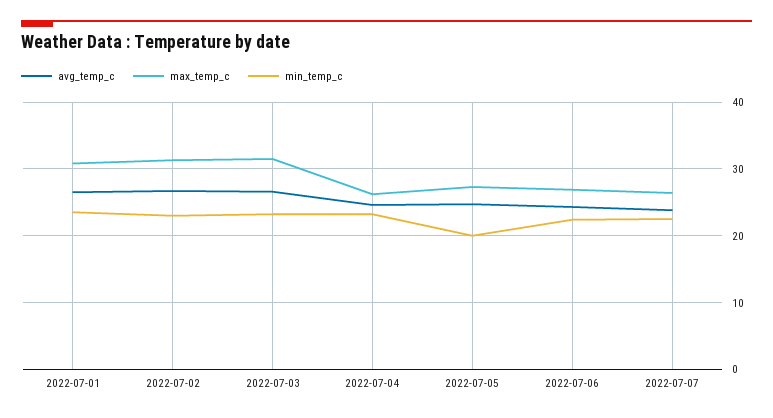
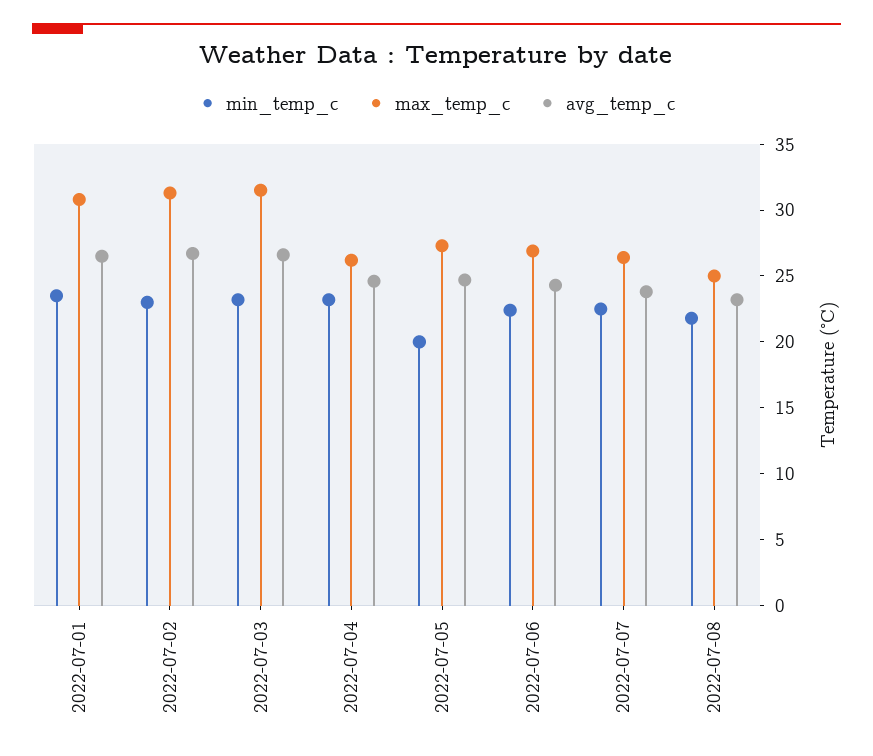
min_temp_c, 2022-07-08: none -> 22
max_temp_c, 2022-07-08: none -> 25
avg_temp_c, 2022-07-08: none -> 23

